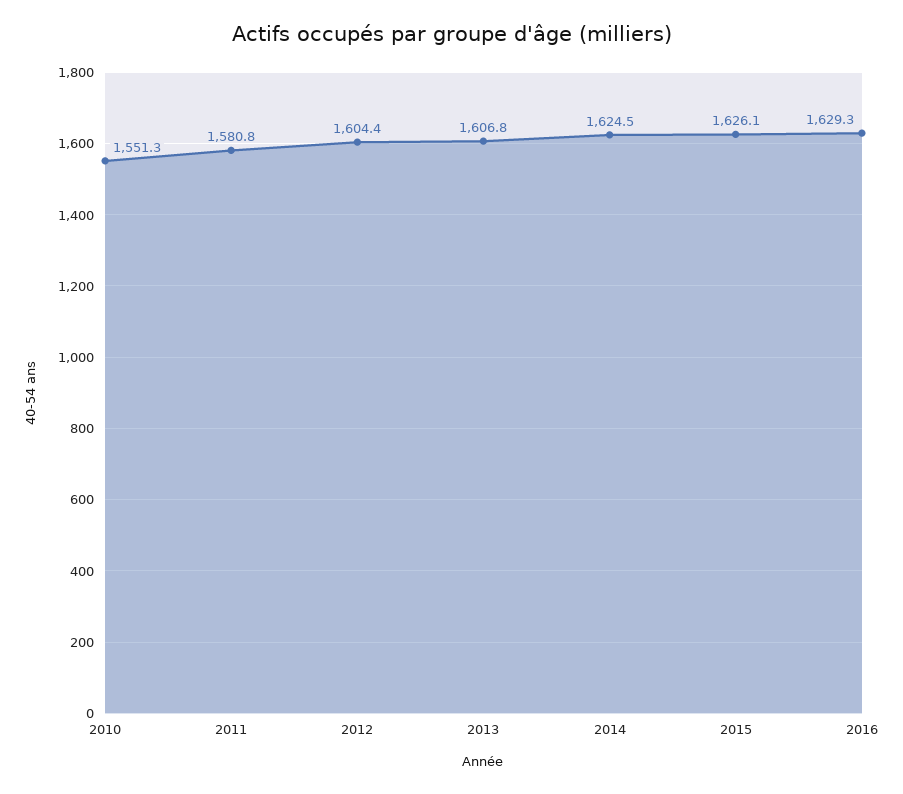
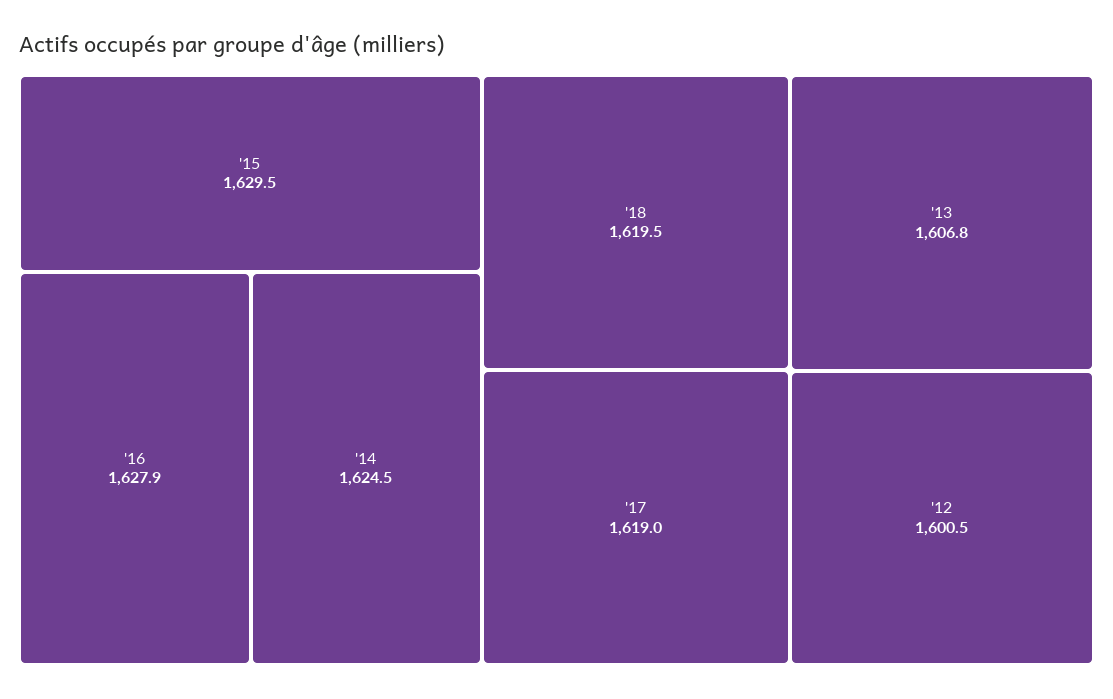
2010: 1551.3 -> none
2011: 1580.8 -> none
2012: 1604.4 -> 1600.5
2015: 1626.1 -> 1629.5
2016: 1629.3 -> 1627.9
'18: none -> 1619.5
'17: none -> 1619

